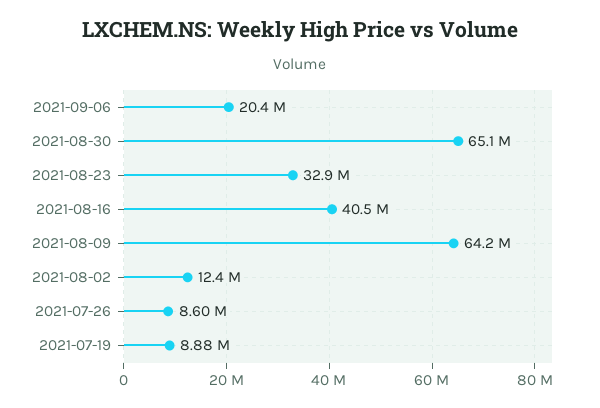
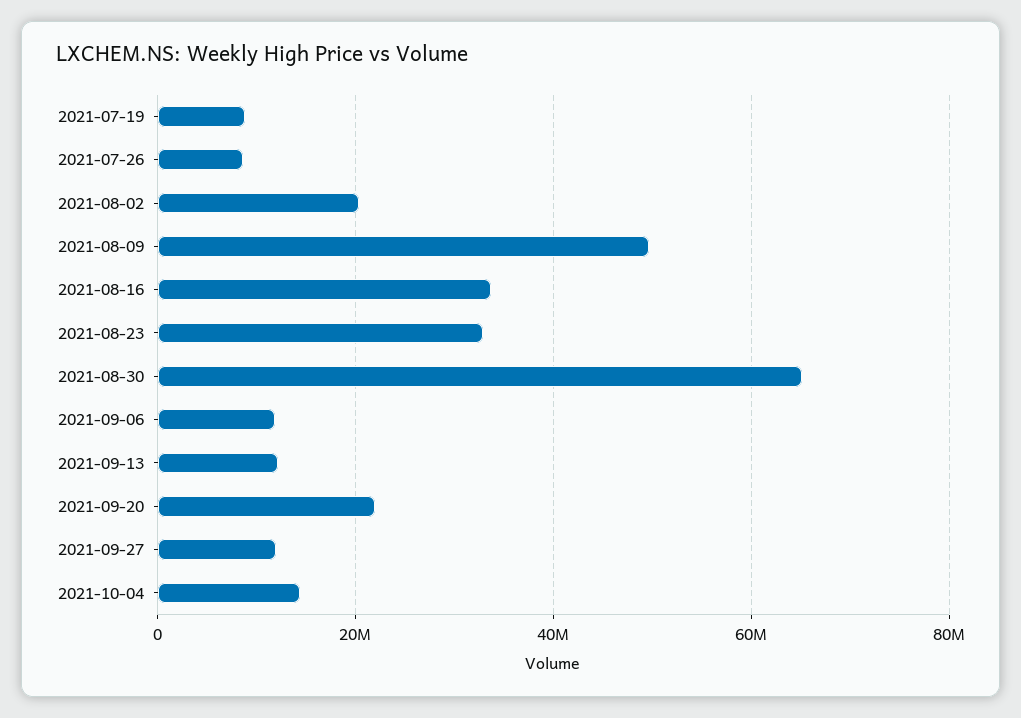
2021-09-06: 20400000 -> 12000000
2021-08-16: 40500000 -> 34000000
2021-08-09: 64200000 -> 50000000
2021-08-02: 12400000 -> 20000000
2021-09-13: none -> 12000000
2021-09-20: none -> 22000000
2021-09-27: none -> 12000000
2021-10-04: none -> 14000000

